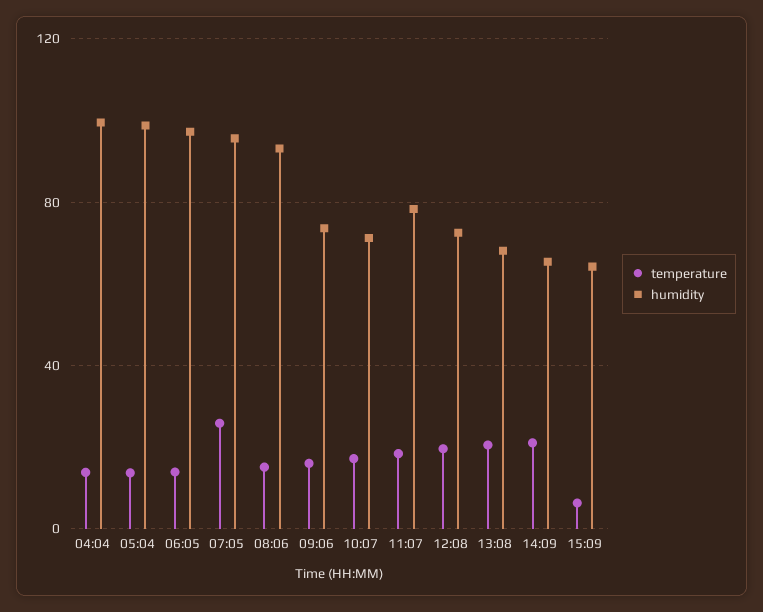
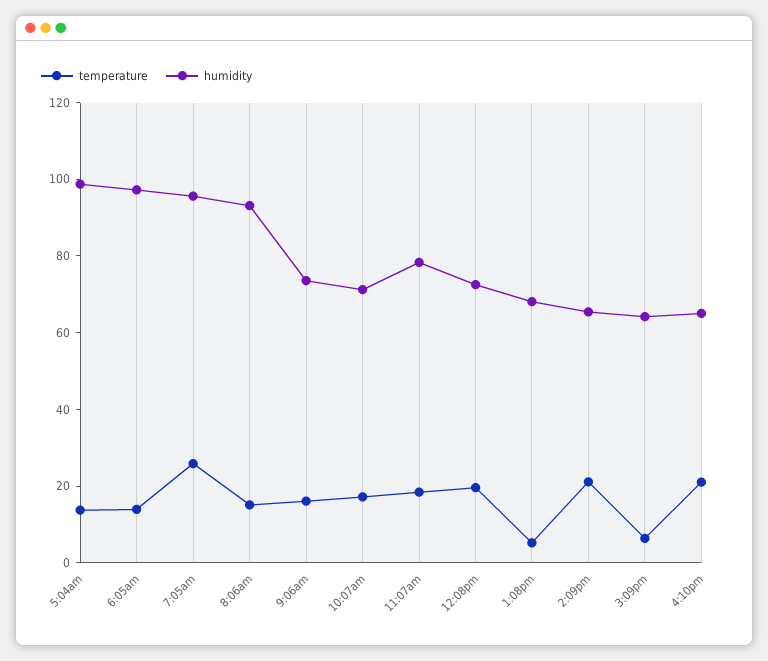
temperature, 04:04: 15 -> none
humidity, 04:04: 100 -> none
temperature, 13:08: 20 -> 5
temperature, 4:10pm: none -> 20
humidity, 4:10pm: none -> 65

